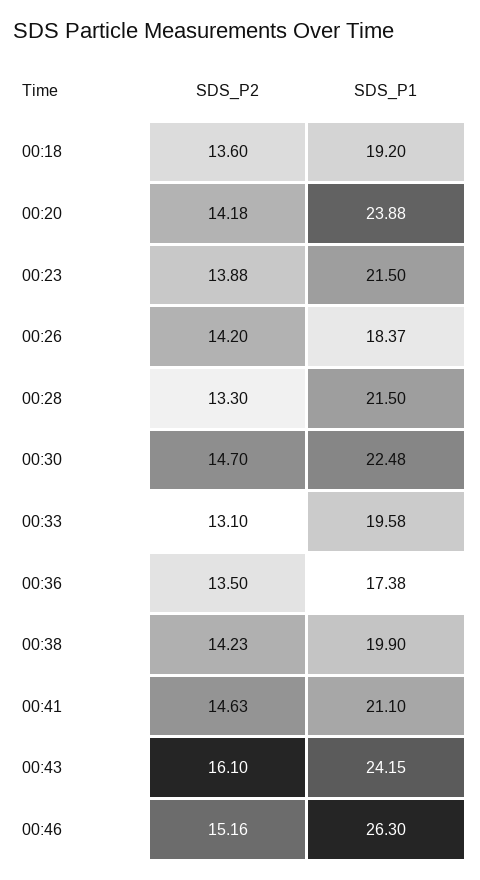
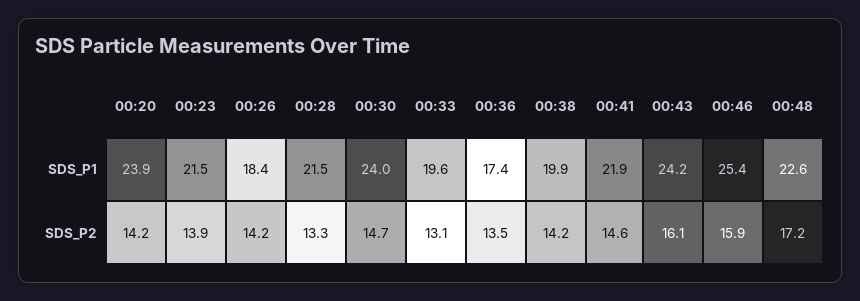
SDS_P2, 00:18: 13.6 -> none
SDS_P1, 00:18: 19.2 -> none
SDS_P1, 00:30: 22.48 -> 24
SDS_P1, 00:41: 21.1 -> 21.9
SDS_P2, 00:46: 15.16 -> 15.9
SDS_P1, 00:46: 26.3 -> 25.4
SDS_P1, 00:48: none -> 22.6
SDS_P2, 00:48: none -> 17.2

